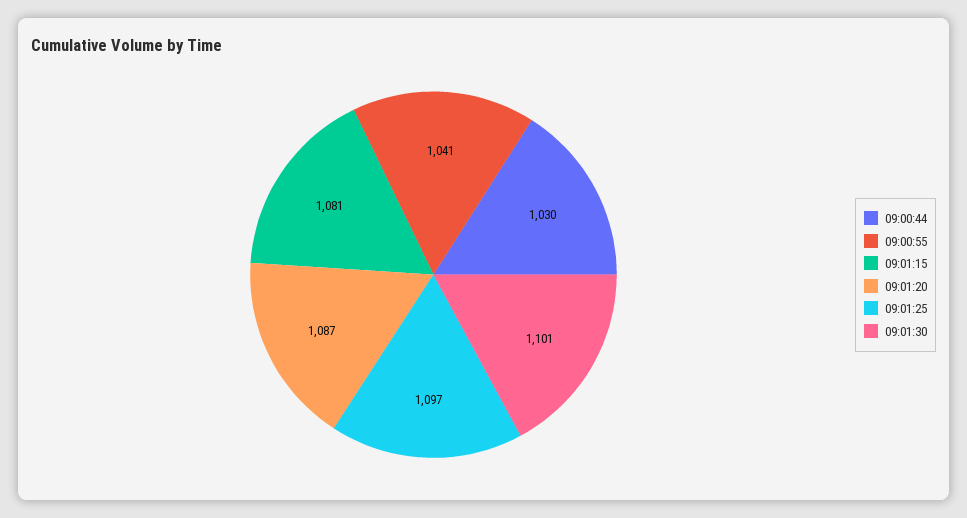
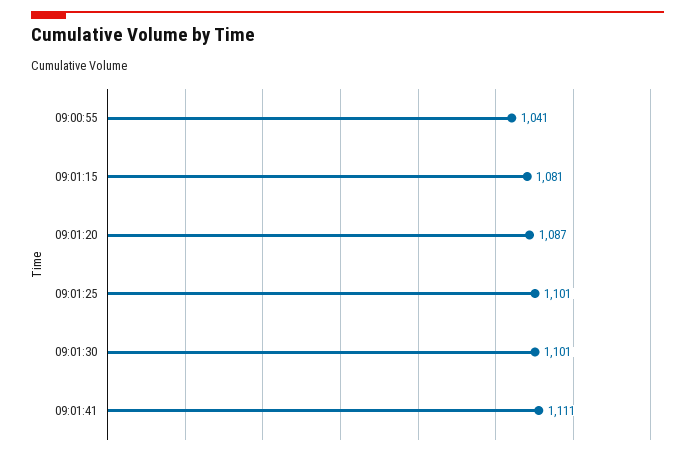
09:00:44: 1030 -> none
09:01:25: 1097 -> 1101
09:01:41: none -> 1111

